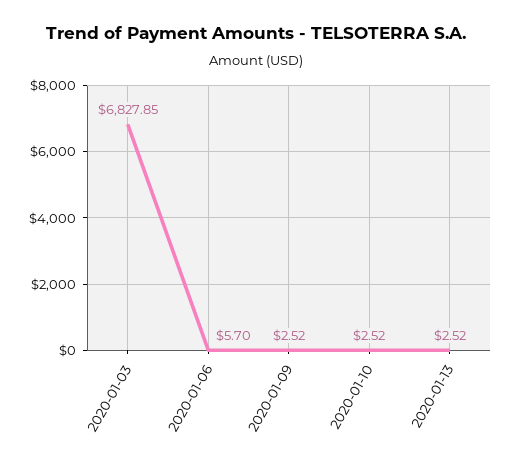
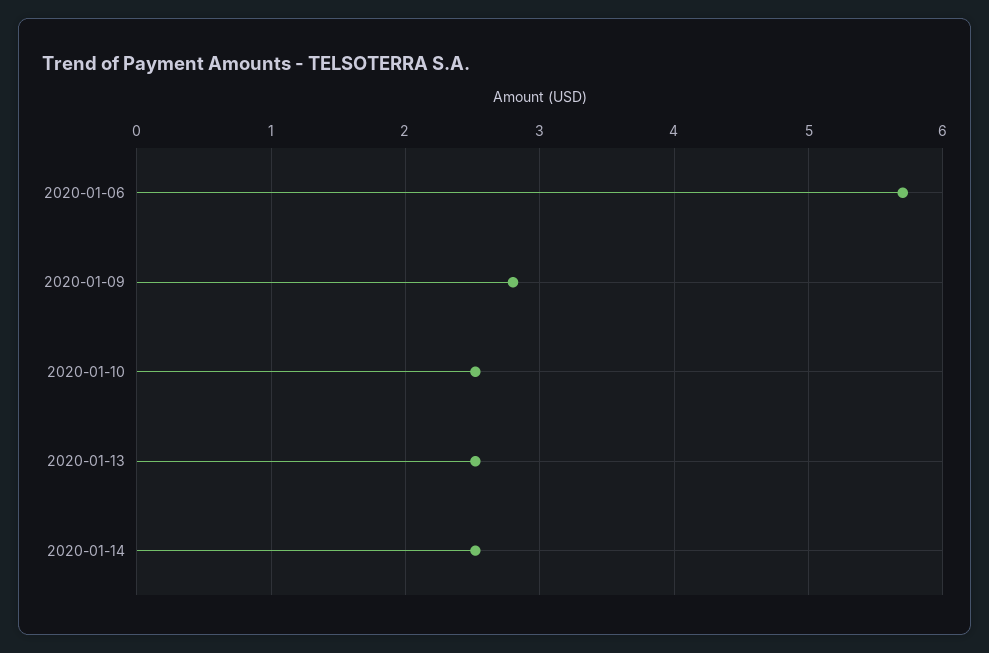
2020-01-03: 6827.85 -> none
2020-01-09: 2.52 -> 2.8
2020-01-14: none -> 2.5

